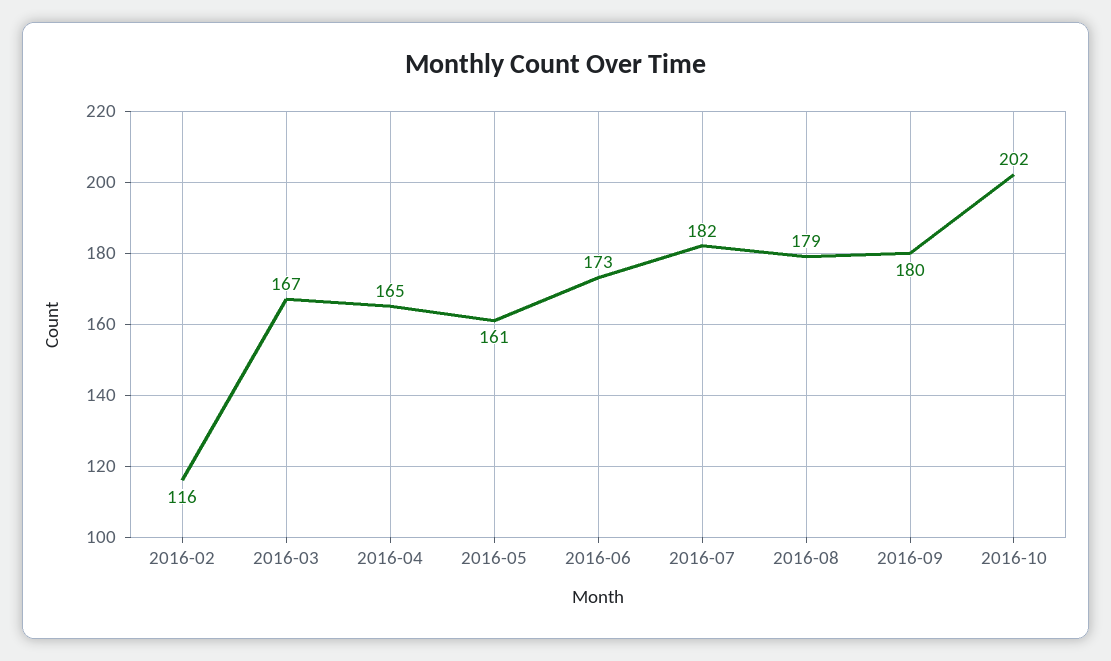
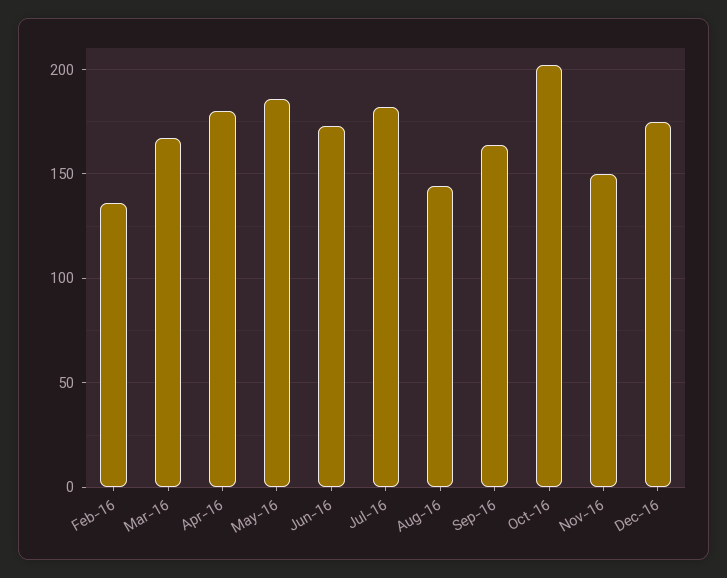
2016-02: 116 -> 135
2016-04: 165 -> 180
2016-05: 161 -> 185
2016-08: 179 -> 145
2016-09: 180 -> 165
Nov-16: none -> 150
Dec-16: none -> 175

